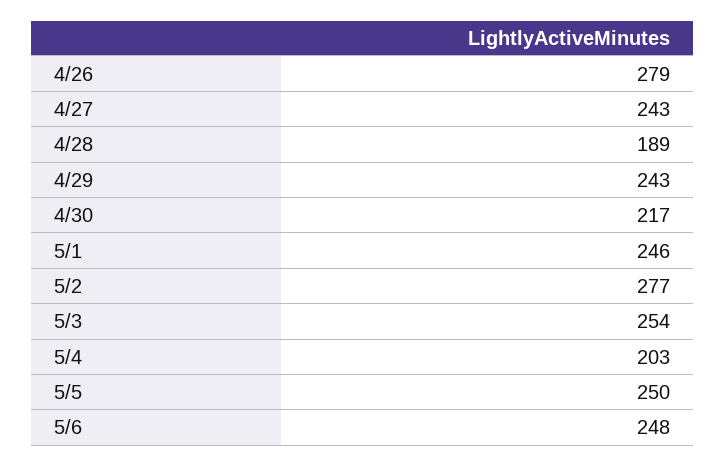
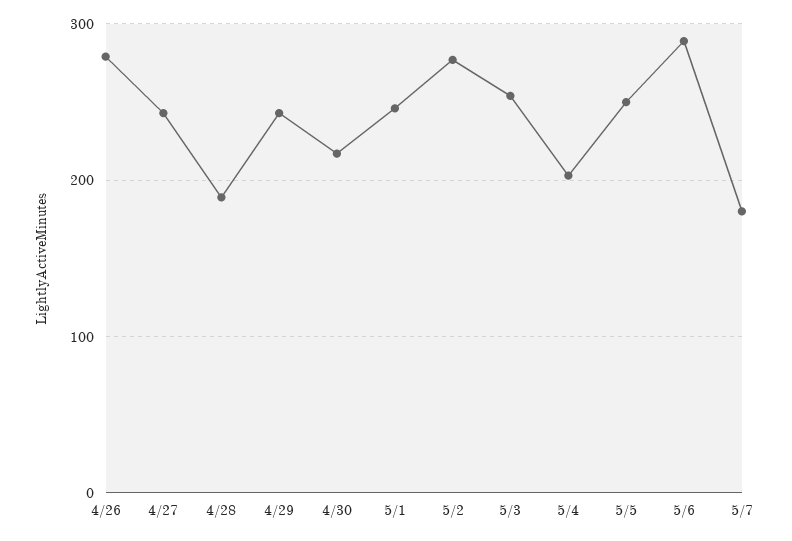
5/6: 248 -> 290
5/7: none -> 180

